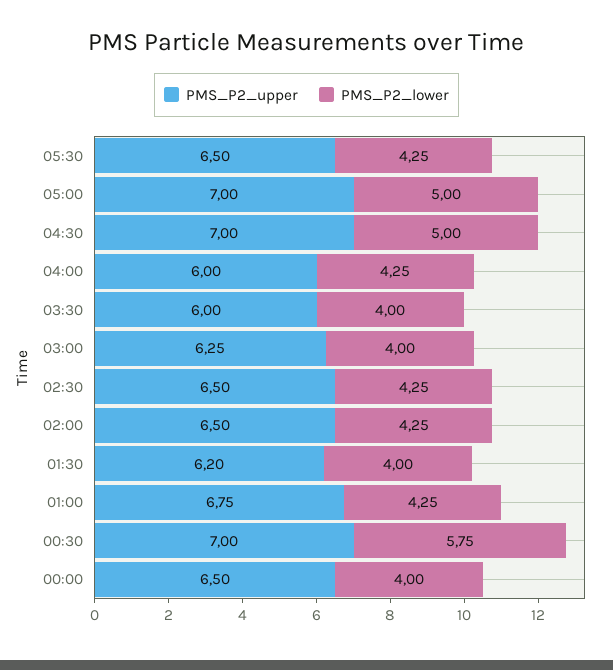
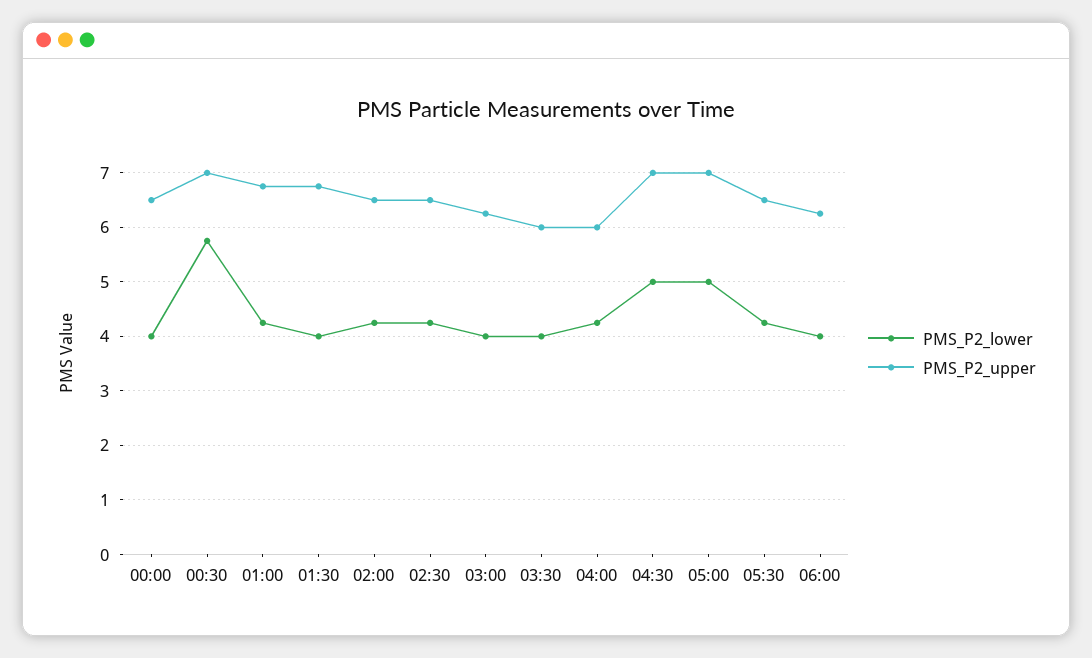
PMS_P2_upper, 01:30: 6.2 -> 6.8
PMS_P2_lower, 06:00: none -> 4
PMS_P2_upper, 06:00: none -> 6.2

